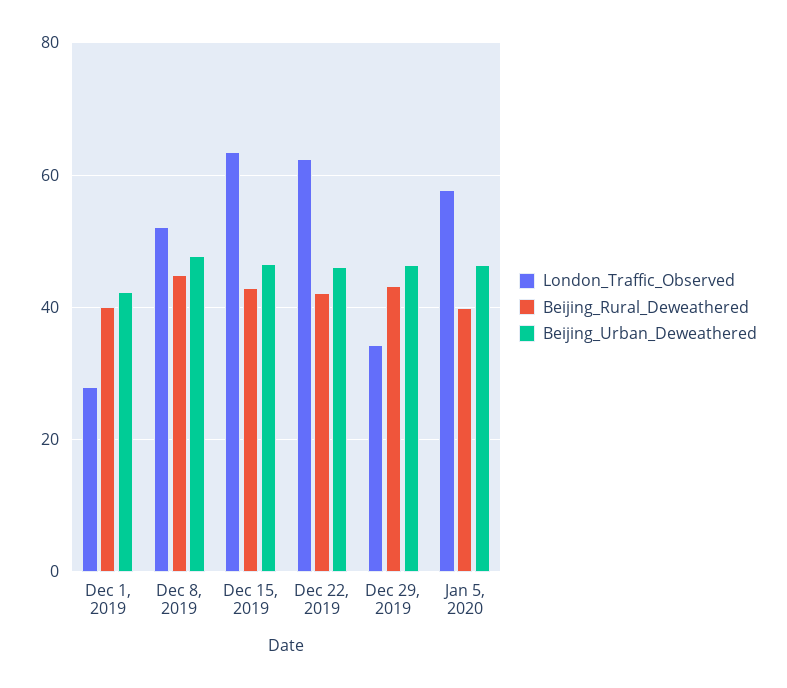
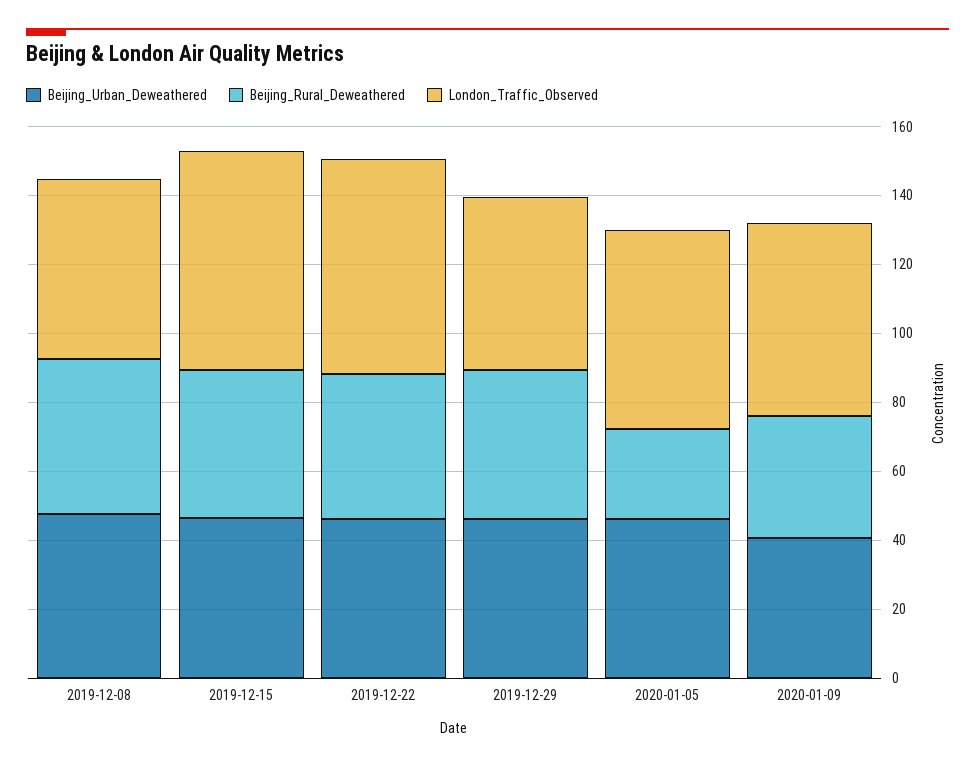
London_Traffic_Observed, Dec 1, 2019: 28 -> none
Beijing_Rural_Deweathered, Dec 1, 2019: 40 -> none
Beijing_Urban_Deweathered, Dec 1, 2019: 42 -> none
London_Traffic_Observed, Dec 29, 2019: 34 -> 50
Beijing_Rural_Deweathered, Jan 5, 2020: 40 -> 25
Beijing_Urban_Deweathered, 2020-01-09: none -> 40
Beijing_Rural_Deweathered, 2020-01-09: none -> 35
London_Traffic_Observed, 2020-01-09: none -> 55

